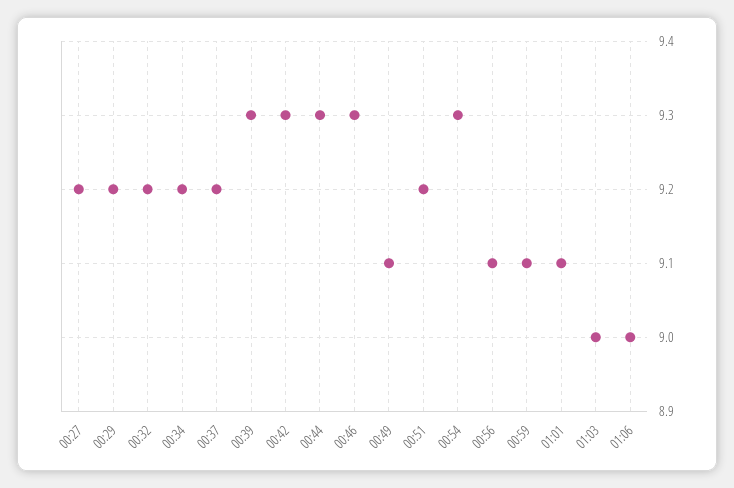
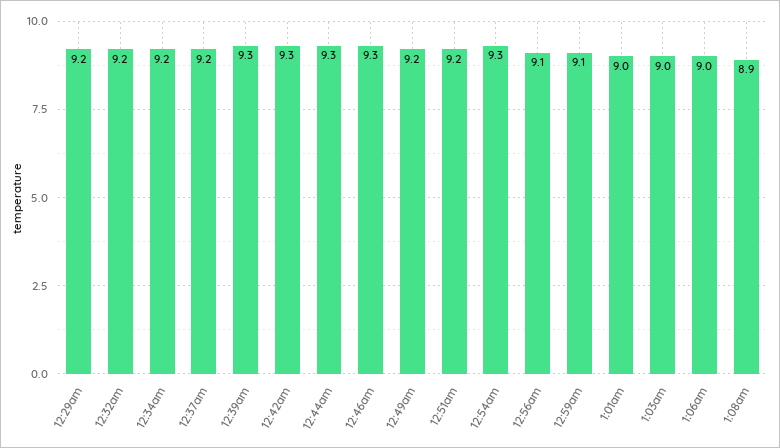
00:27: 9.2 -> none
00:49: 9.1 -> 9.2
01:01: 9.1 -> 9
1:08am: none -> 8.9

